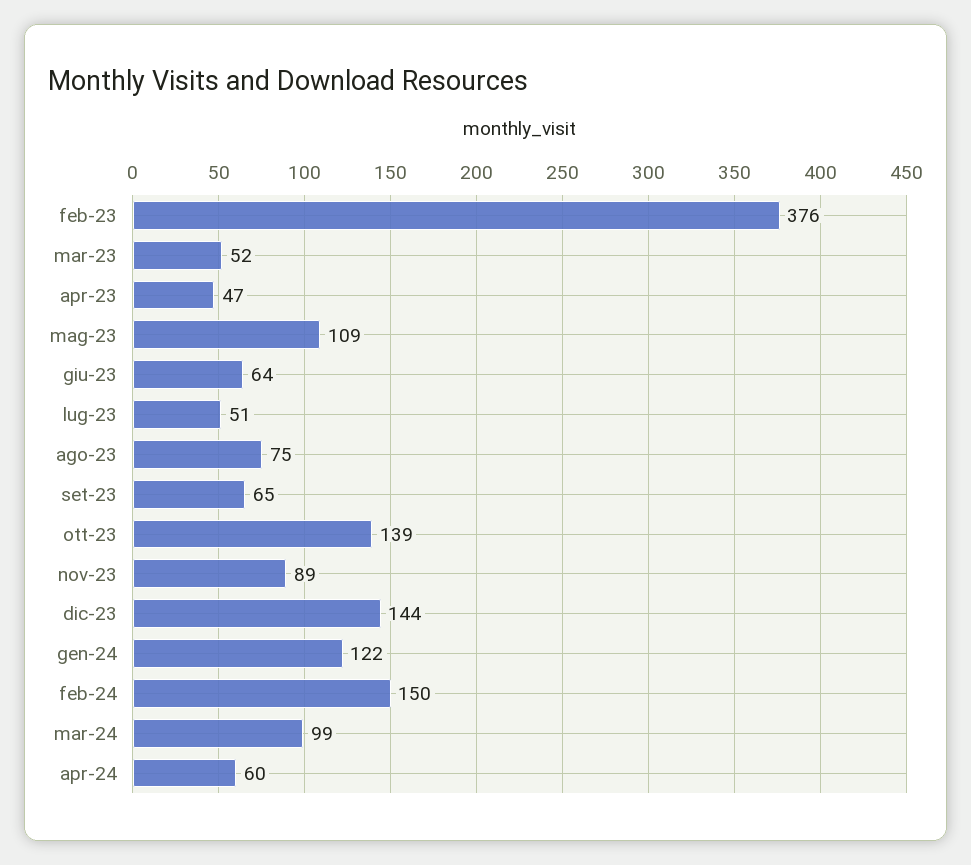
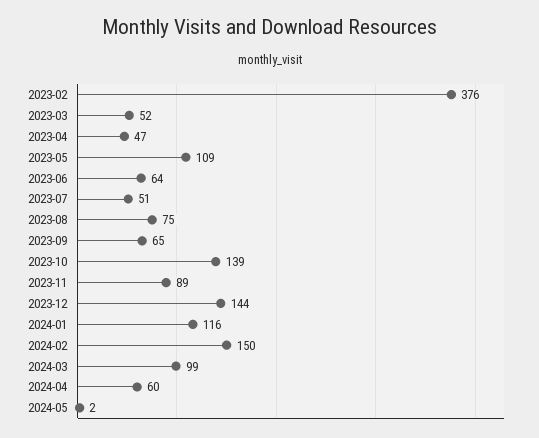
gen-24: 122 -> 116
2024-05: none -> 2

